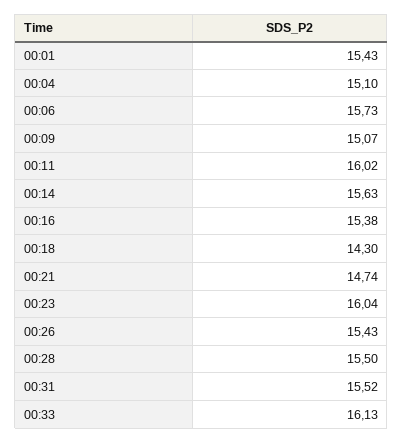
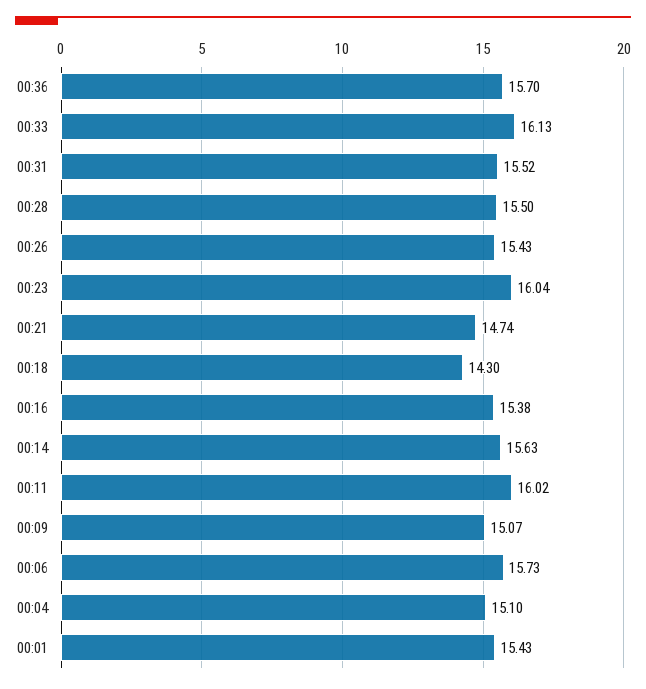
00:36: none -> 15.7

